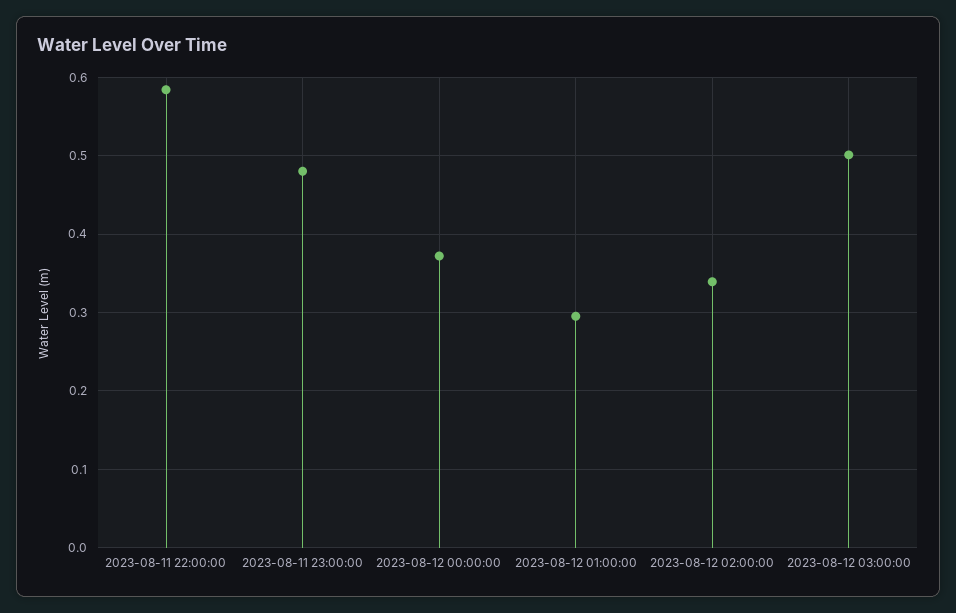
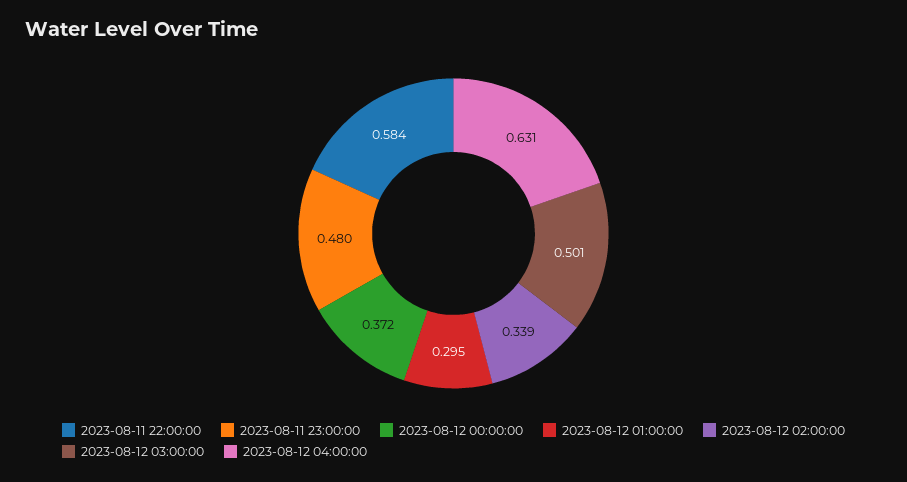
2023-08-12 04:00:00: none -> 0.631

